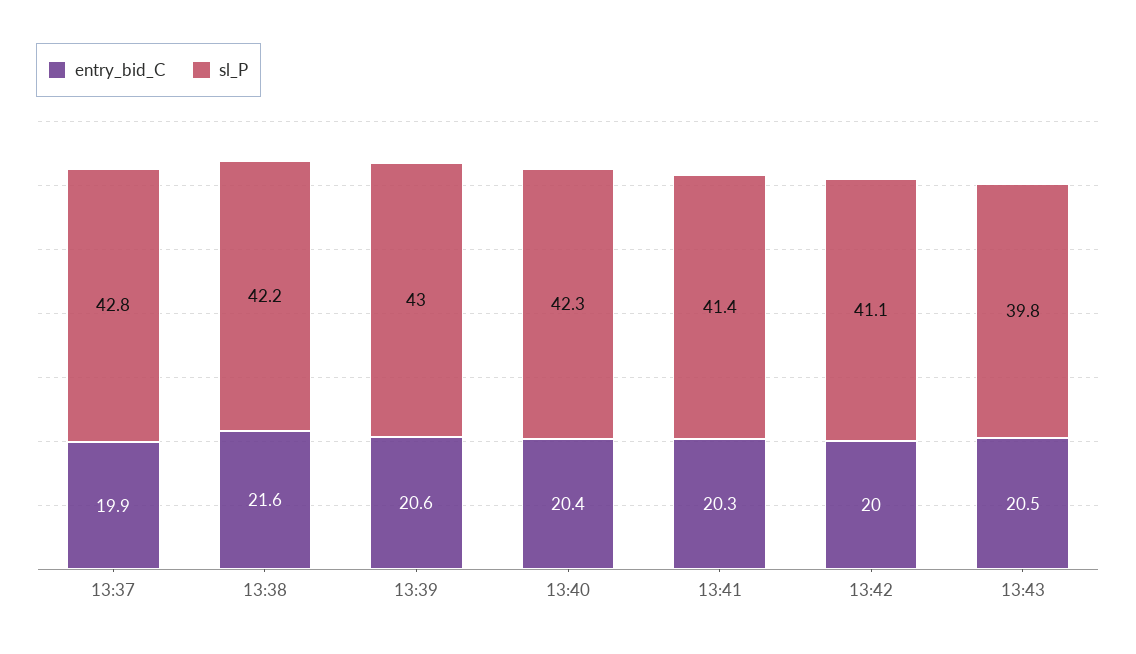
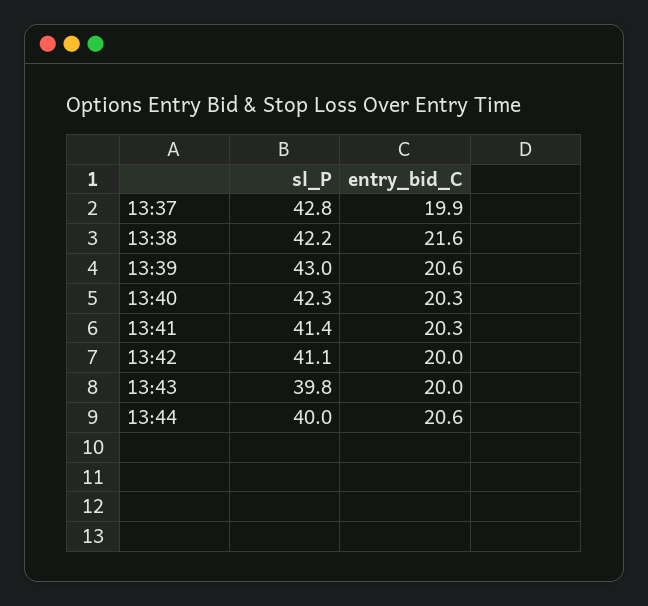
entry_bid_C, 13:40: 20.4 -> 20.3
entry_bid_C, 13:43: 20.5 -> 20
sl_P, 13:44: none -> 40
entry_bid_C, 13:44: none -> 20.6

